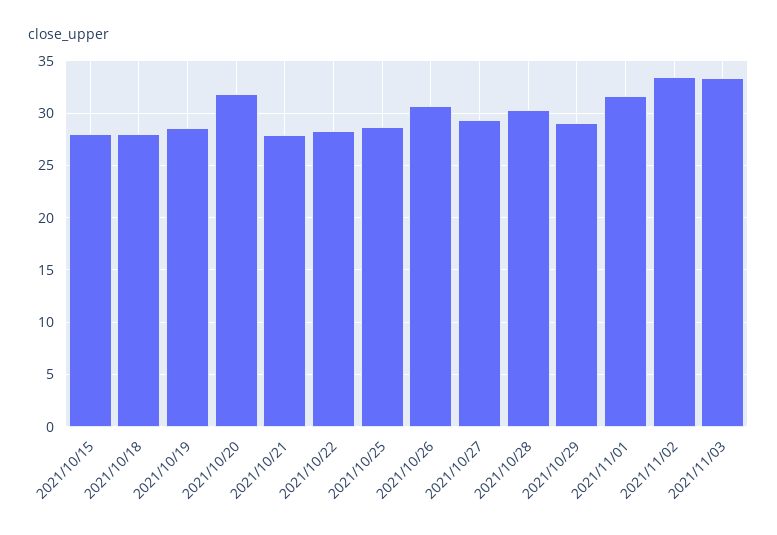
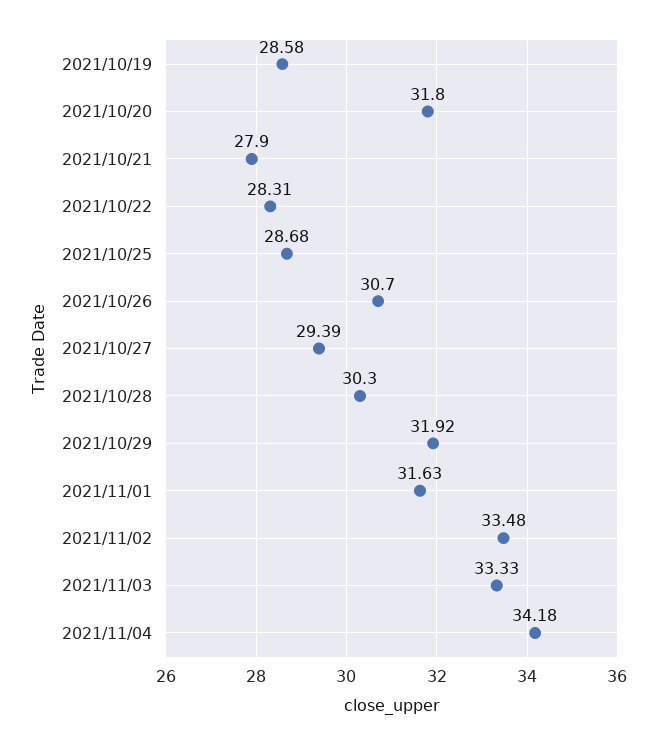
2021/10/15: 28 -> none
2021/10/18: 28 -> none
2021/10/29: 29 -> 31.92
2021/11/04: none -> 34.18

